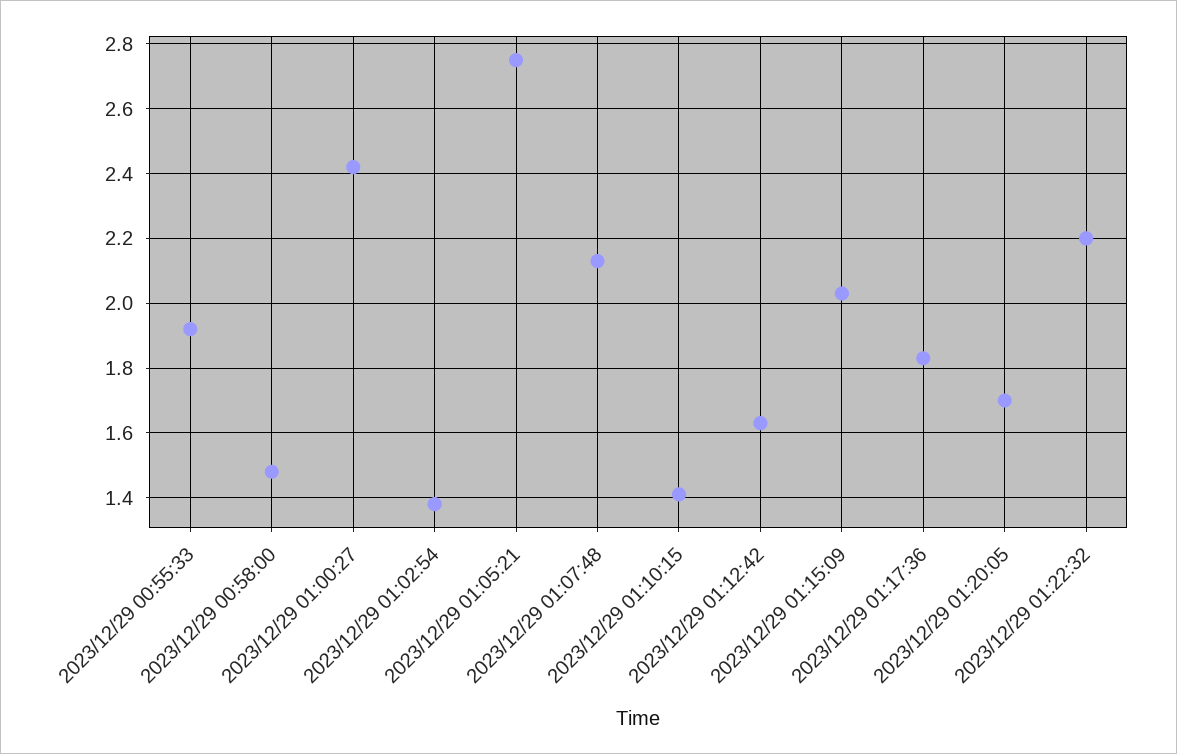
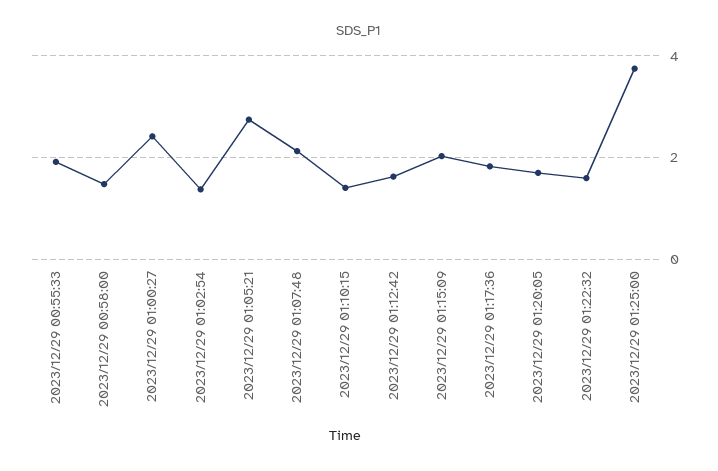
2023/12/29 01:22:32: 2.2 -> 1.6
2023/12/29 01:25:00: none -> 3.8

